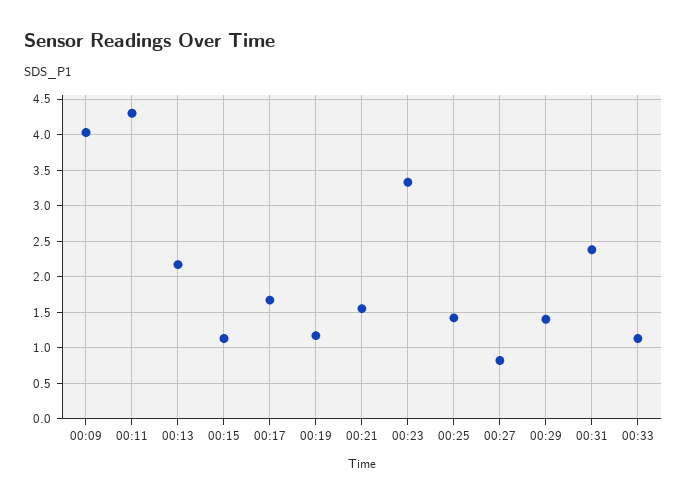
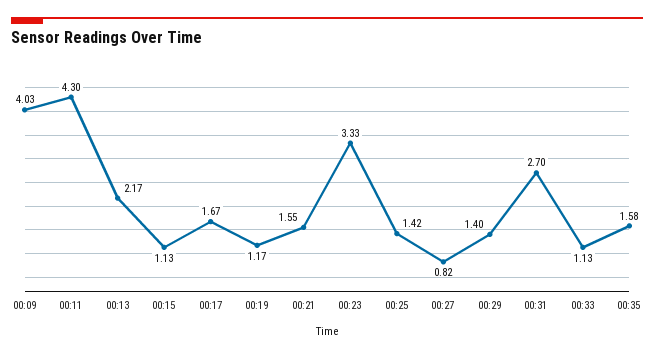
00:31: 2.4 -> 2.7
00:35: none -> 1.58

